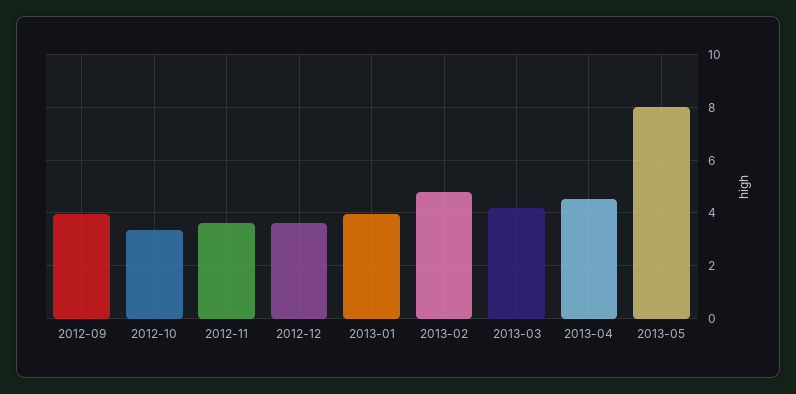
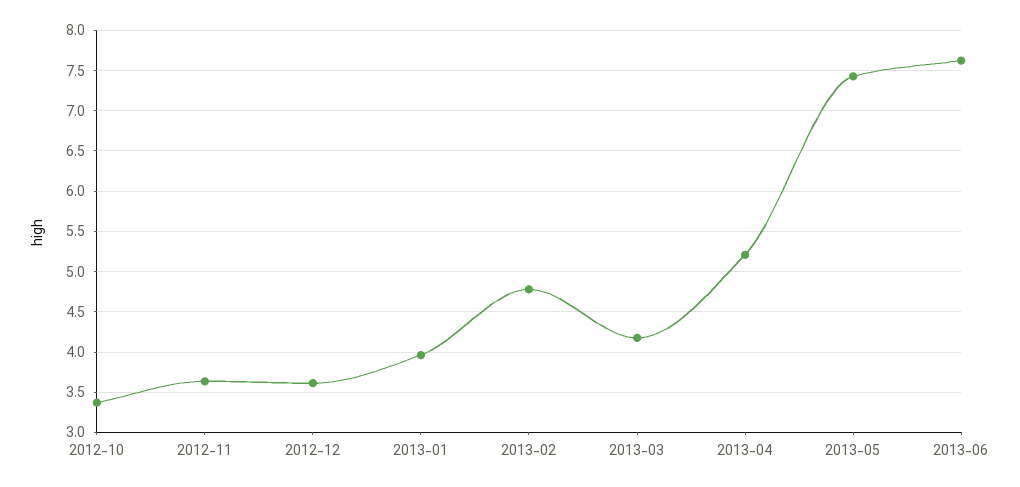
2012-09: 4 -> none
2013-04: 4.5 -> 5.2
2013-05: 8 -> 7.4
2013-06: none -> 7.6

